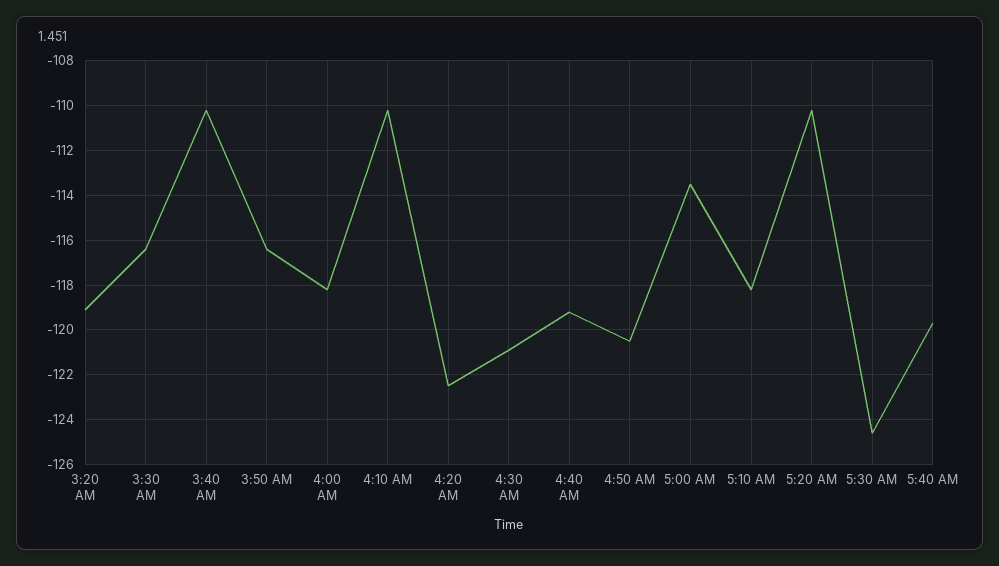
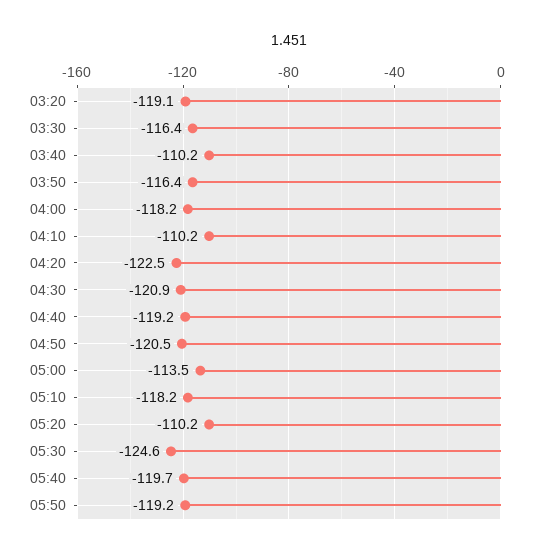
05:50: none -> -119.2

